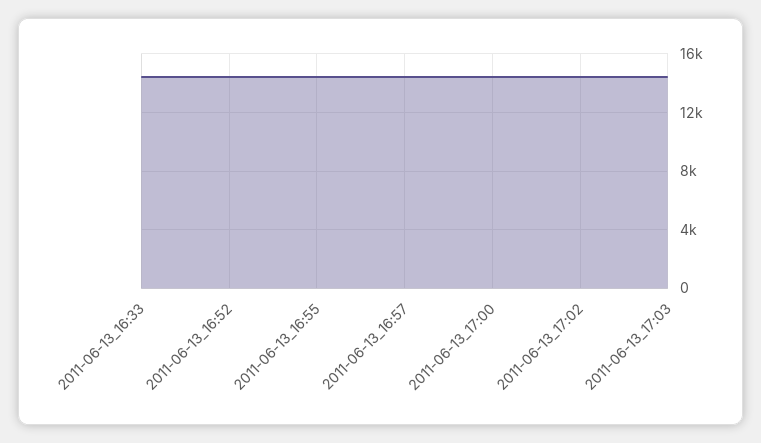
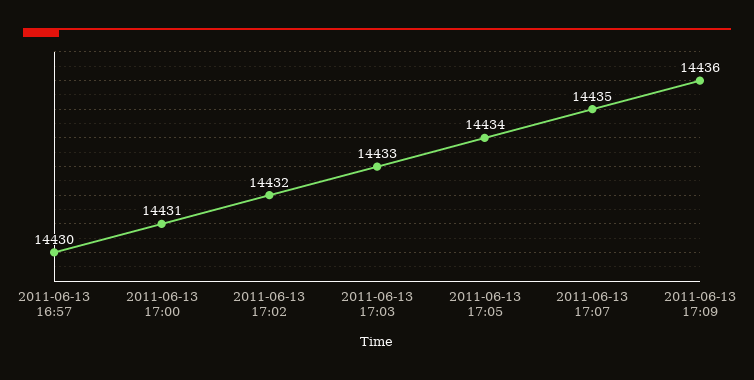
2011-06-13_16:33: 14500 -> none
2011-06-13_16:52: 14500 -> none
2011-06-13_16:55: 14500 -> none
2011-06-13 17:05: none -> 14434
2011-06-13 17:07: none -> 14435
2011-06-13 17:09: none -> 14436

